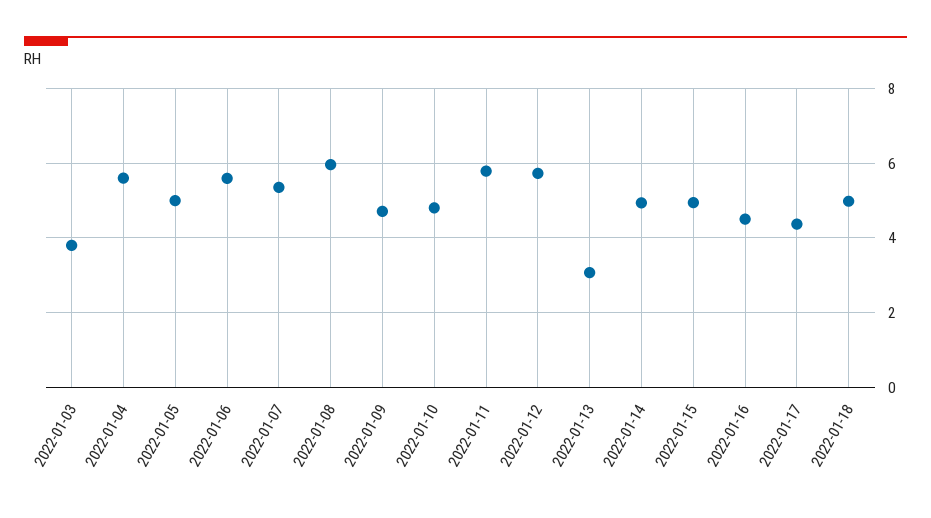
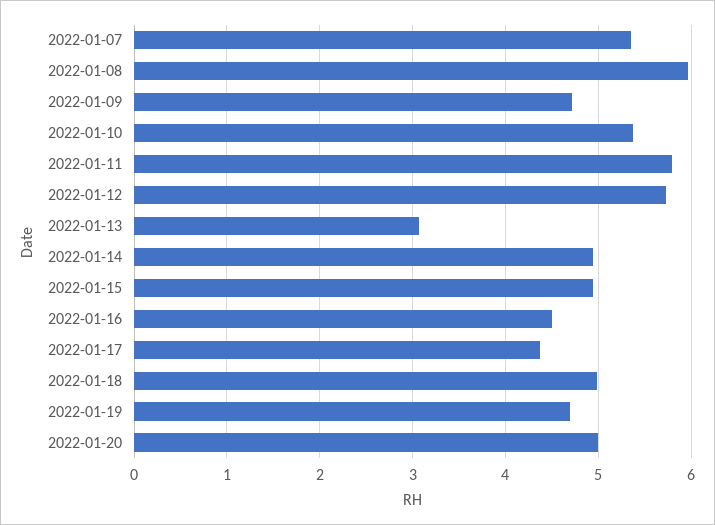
2022-01-03: 3.8 -> none
2022-01-04: 5.6 -> none
2022-01-05: 5 -> none
2022-01-06: 5.6 -> none
2022-01-10: 4.8 -> 5.4
2022-01-19: none -> 4.7
2022-01-20: none -> 5

